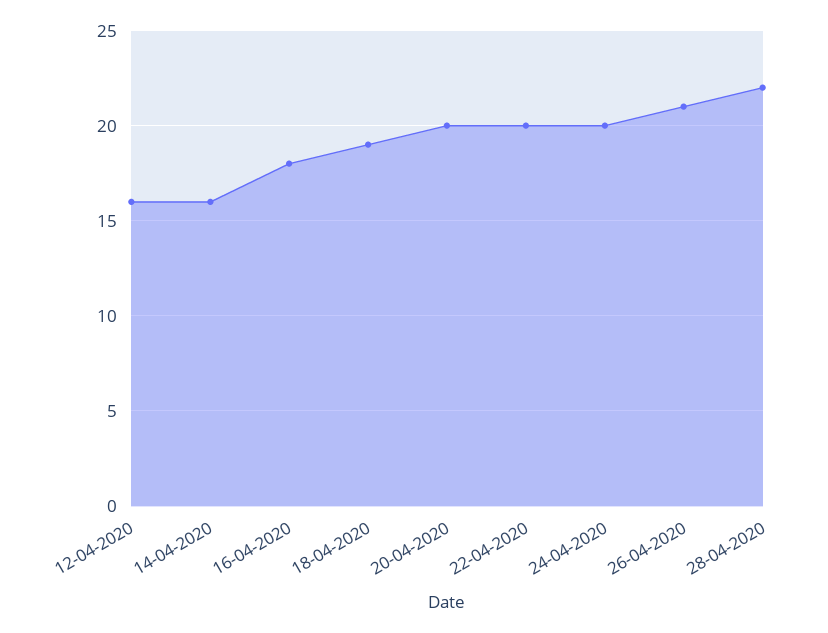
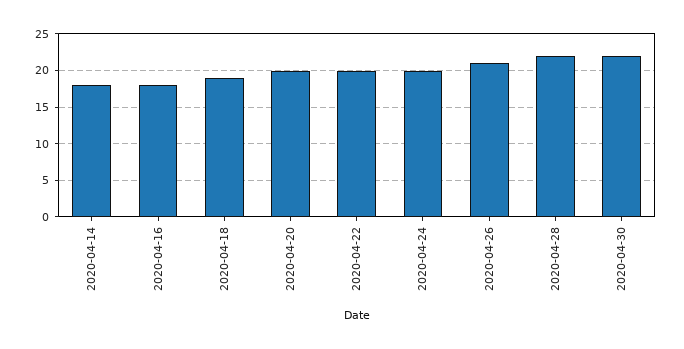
12-04-2020: 16 -> none
14-04-2020: 16 -> 18
2020-04-30: none -> 22

